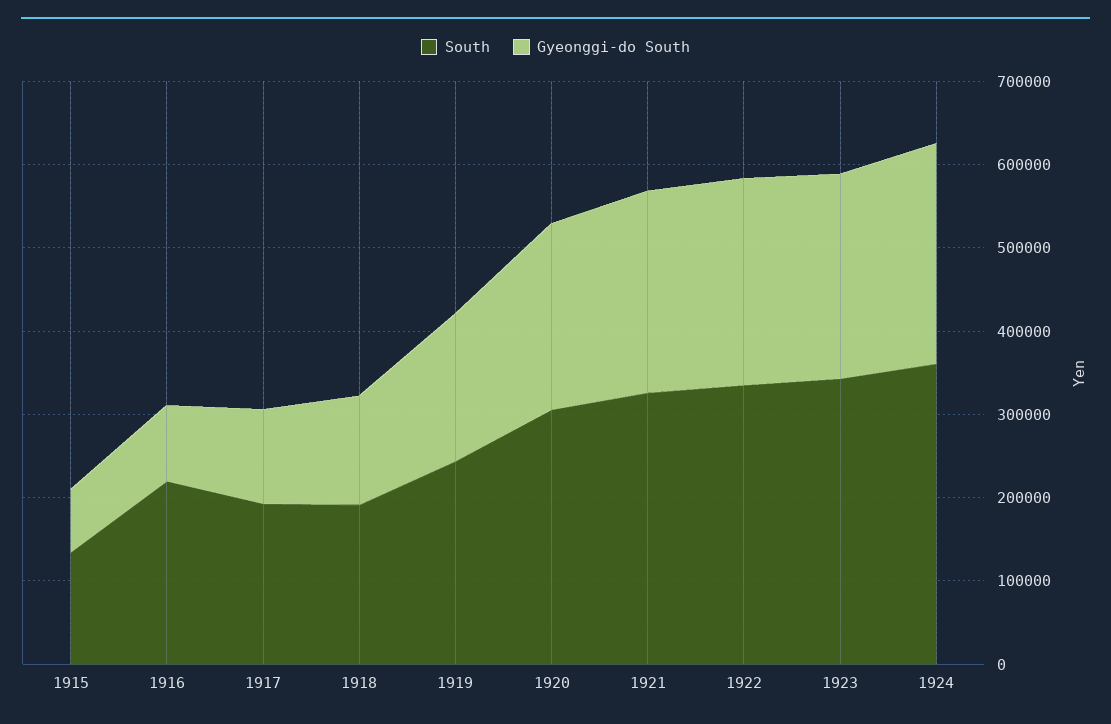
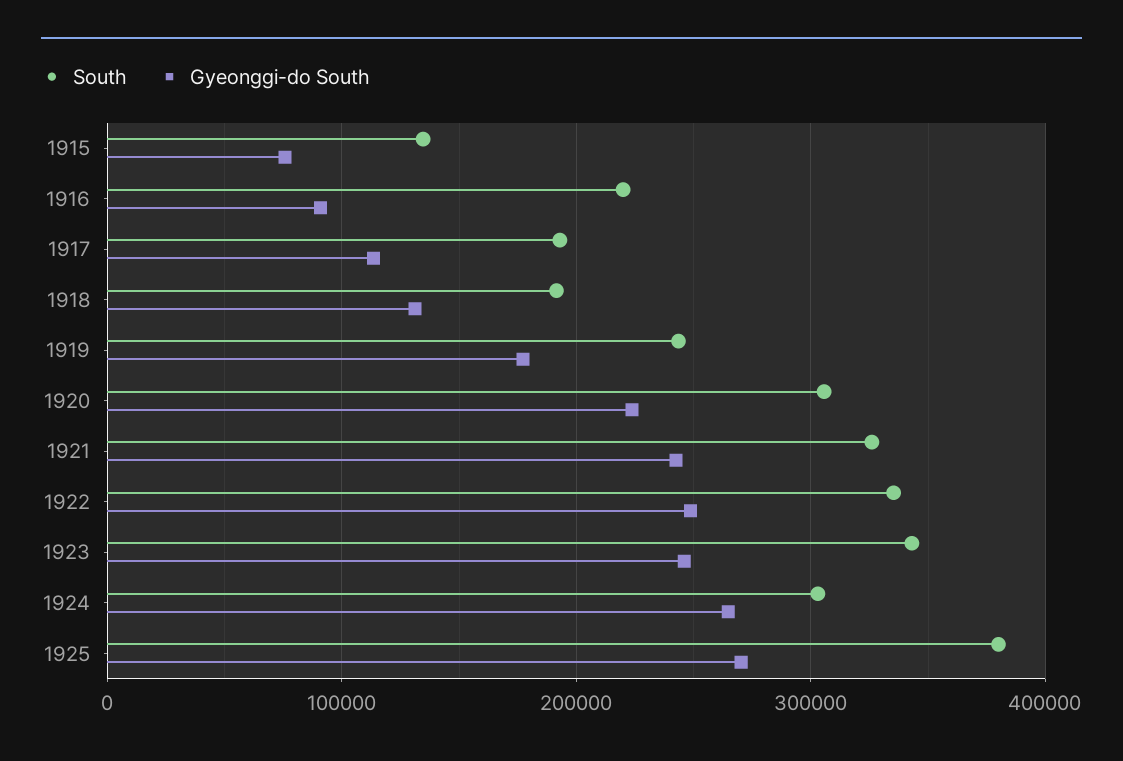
South, 1924: 360000 -> 300000
South, 1925: none -> 380000
Gyeonggi-do South, 1925: none -> 270000

